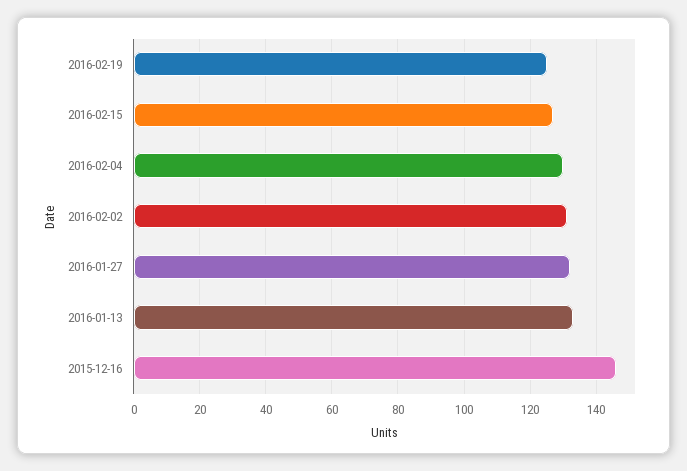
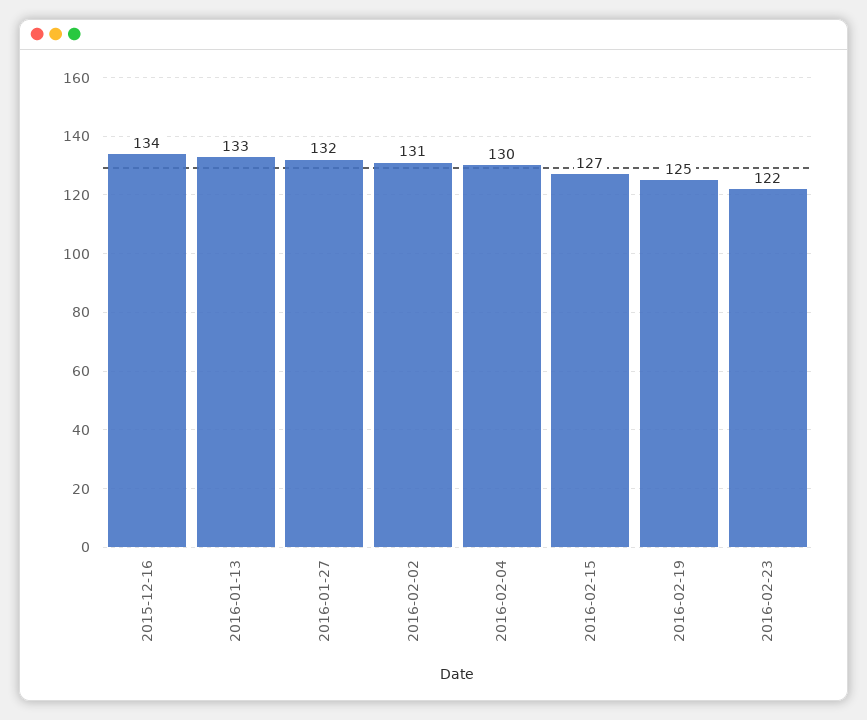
2015-12-16: 145 -> 134
2016-02-23: none -> 122

